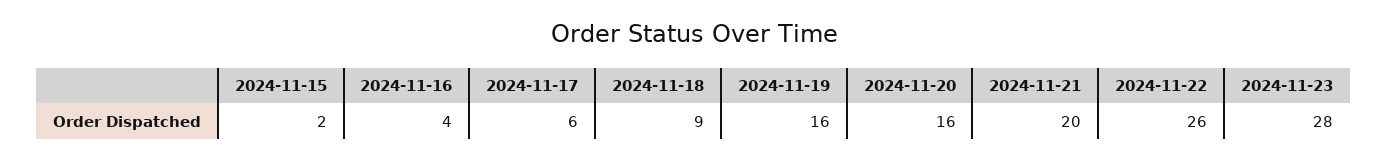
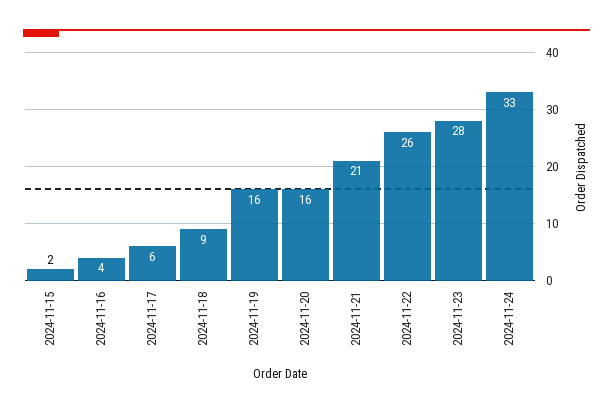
2024-11-21: 20 -> 21
2024-11-24: none -> 33

